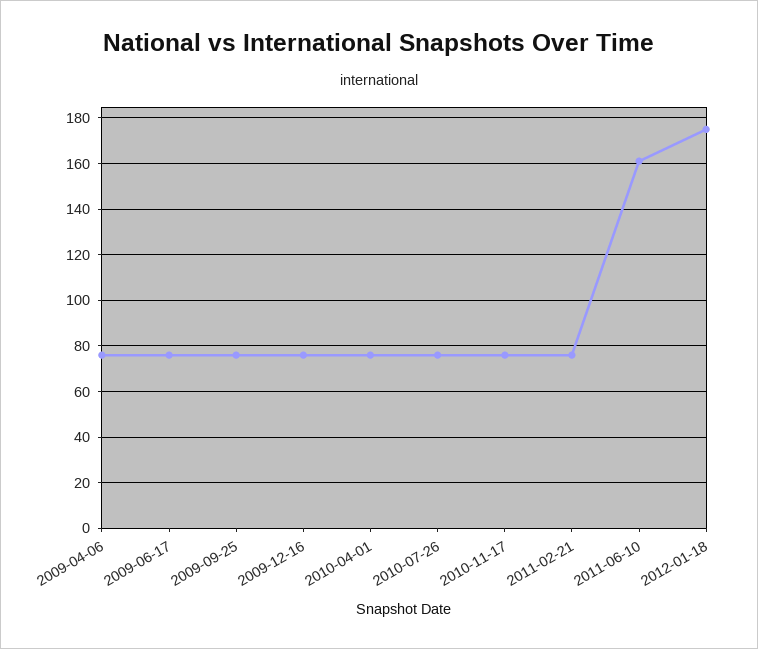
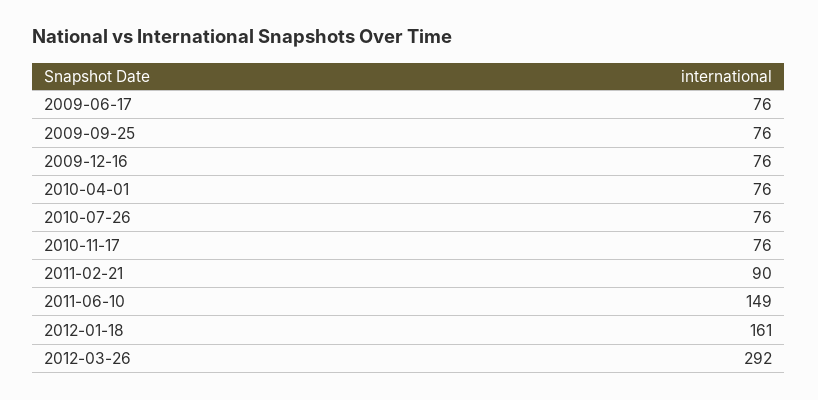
2009-04-06: 75 -> none
2011-02-21: 75 -> 90
2011-06-10: 160 -> 149
2012-01-18: 175 -> 161
2012-03-26: none -> 292

